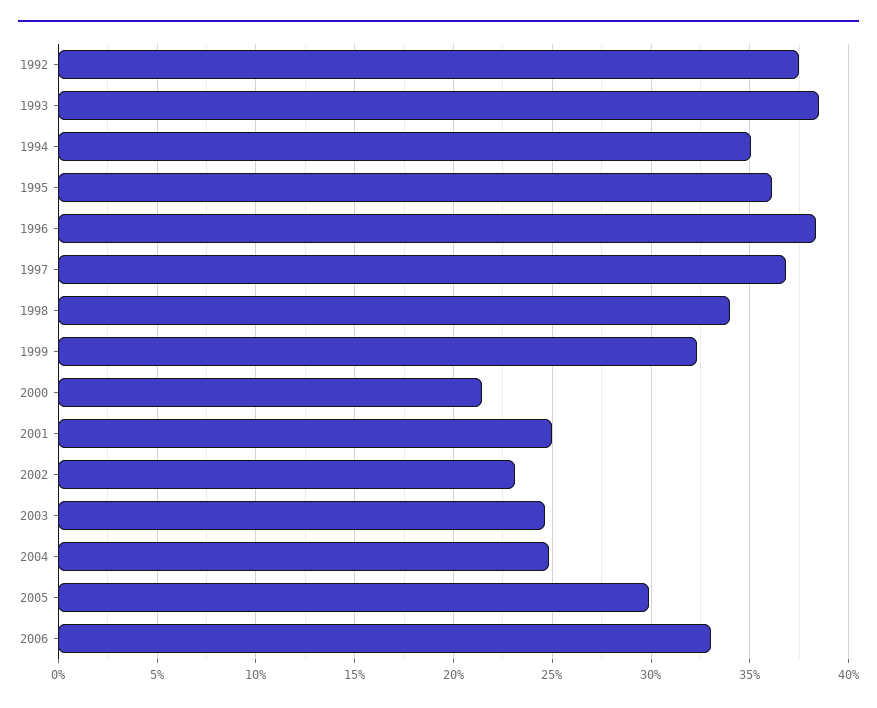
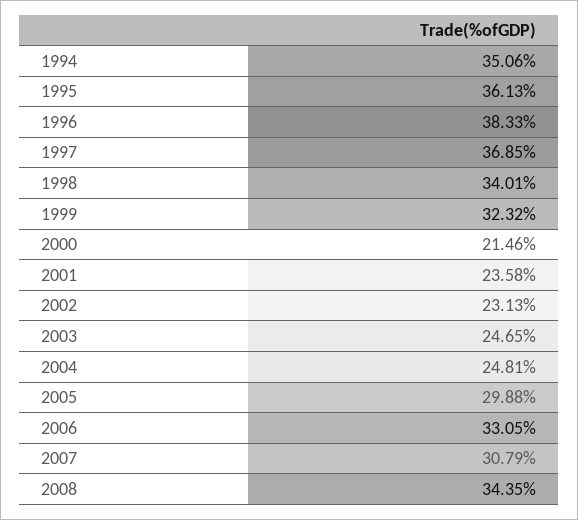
1992: 37.5 -> none
1993: 38.5 -> none
2001: 25 -> 23.58
2007: none -> 30.79
2008: none -> 34.35

